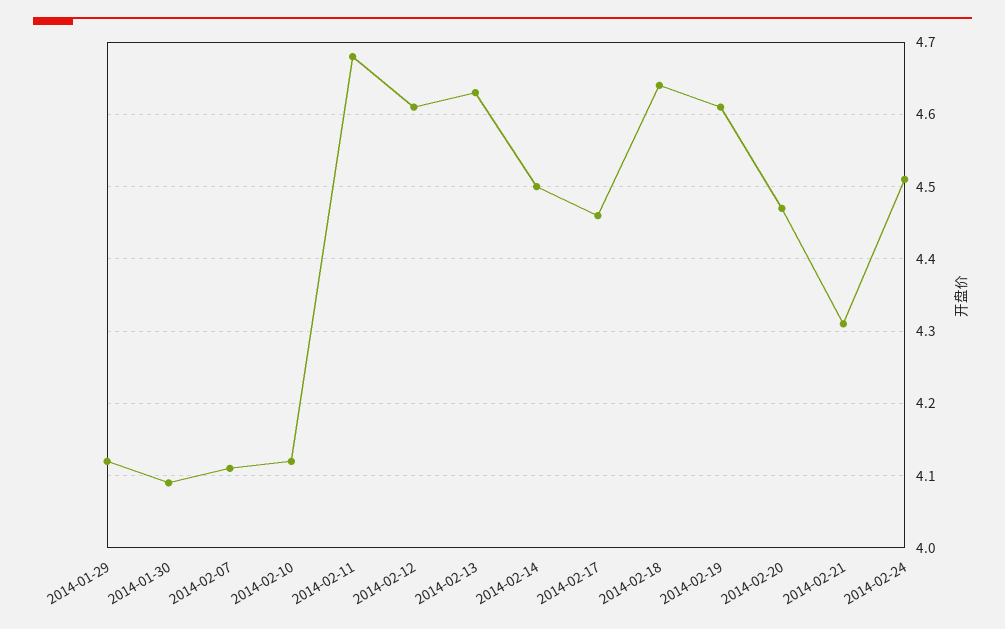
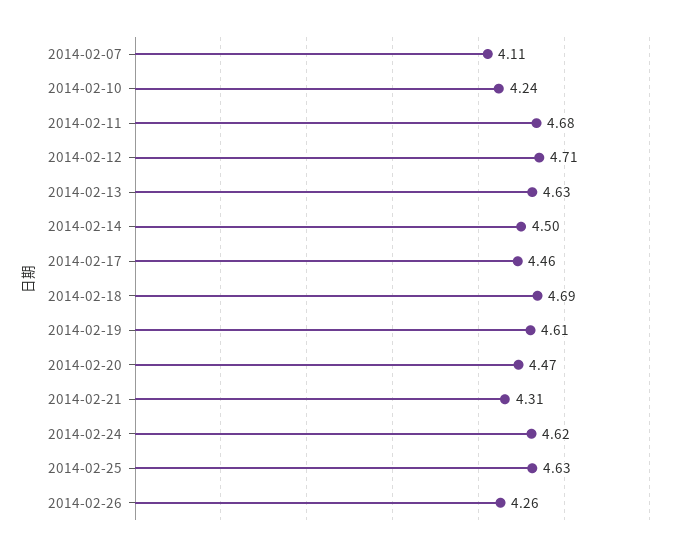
2014-01-29: 4.12 -> none
2014-01-30: 4.09 -> none
2014-02-10: 4.12 -> 4.24
2014-02-12: 4.61 -> 4.71
2014-02-18: 4.64 -> 4.69
2014-02-24: 4.51 -> 4.62
2014-02-25: none -> 4.63
2014-02-26: none -> 4.26

